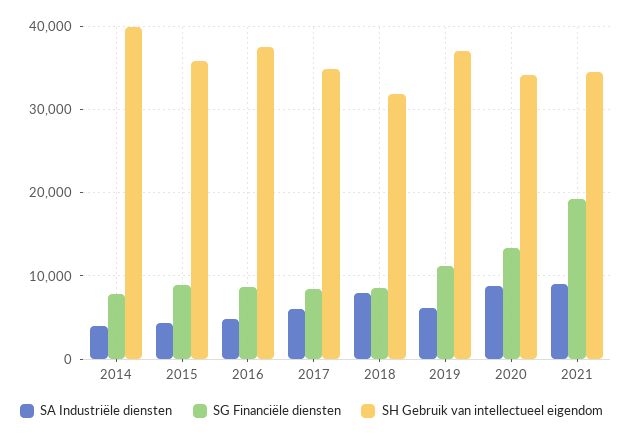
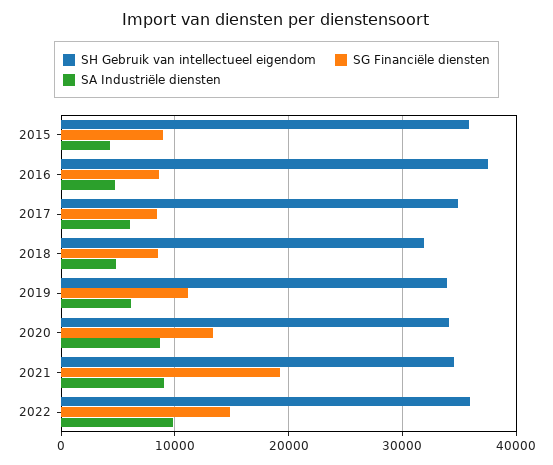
SA Industriële diensten, 2014: 4000 -> none
SG Financiële diensten, 2014: 8000 -> none
SH Gebruik van intellectueel eigendom, 2014: 40000 -> none
SA Industriële diensten, 2018: 8000 -> 5000
SH Gebruik van intellectueel eigendom, 2019: 37000 -> 34000
SH Gebruik van intellectueel eigendom, 2022: none -> 36000
SG Financiële diensten, 2022: none -> 15000
SA Industriële diensten, 2022: none -> 10000

